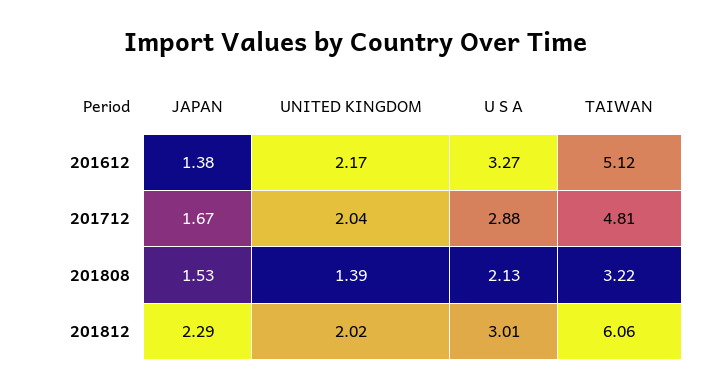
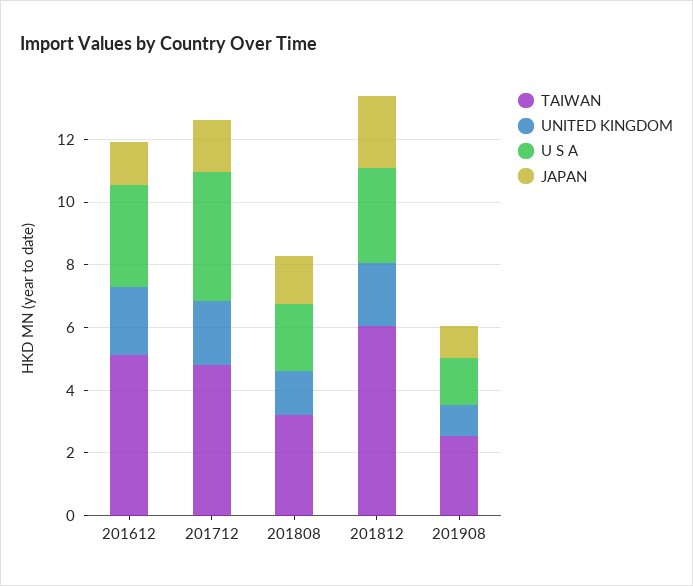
U S A, 201712: 2.88 -> 4
TAIWAN, 201908: none -> 2.5
UNITED KINGDOM, 201908: none -> 1
U S A, 201908: none -> 1.5
JAPAN, 201908: none -> 1

